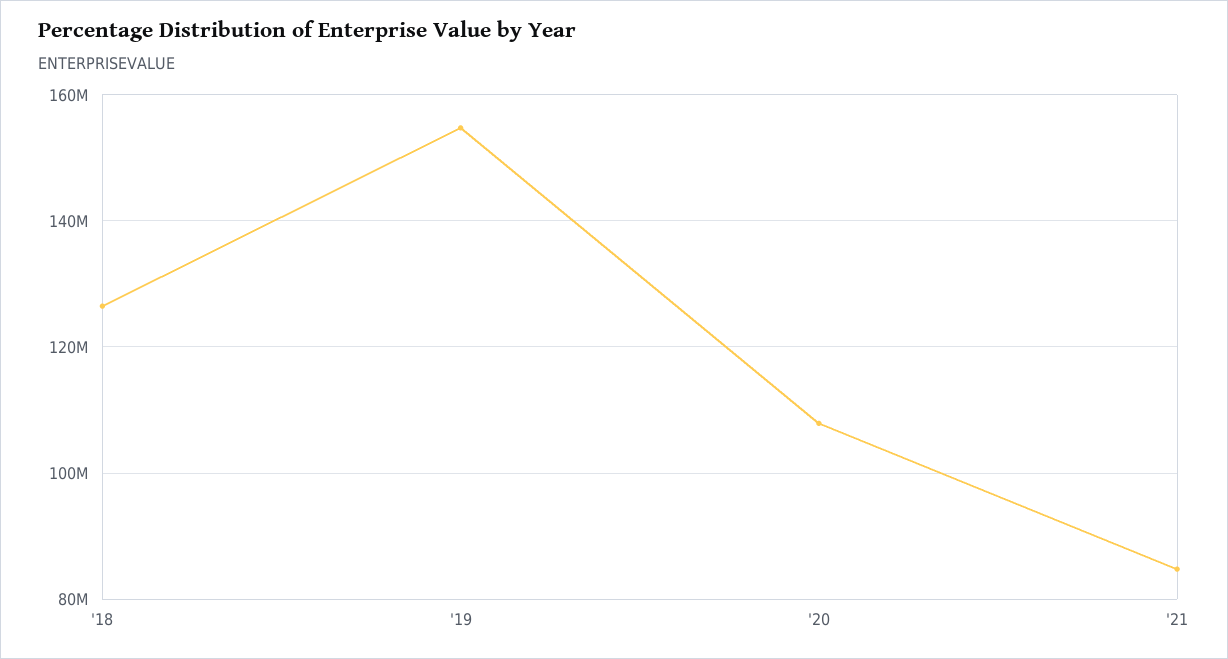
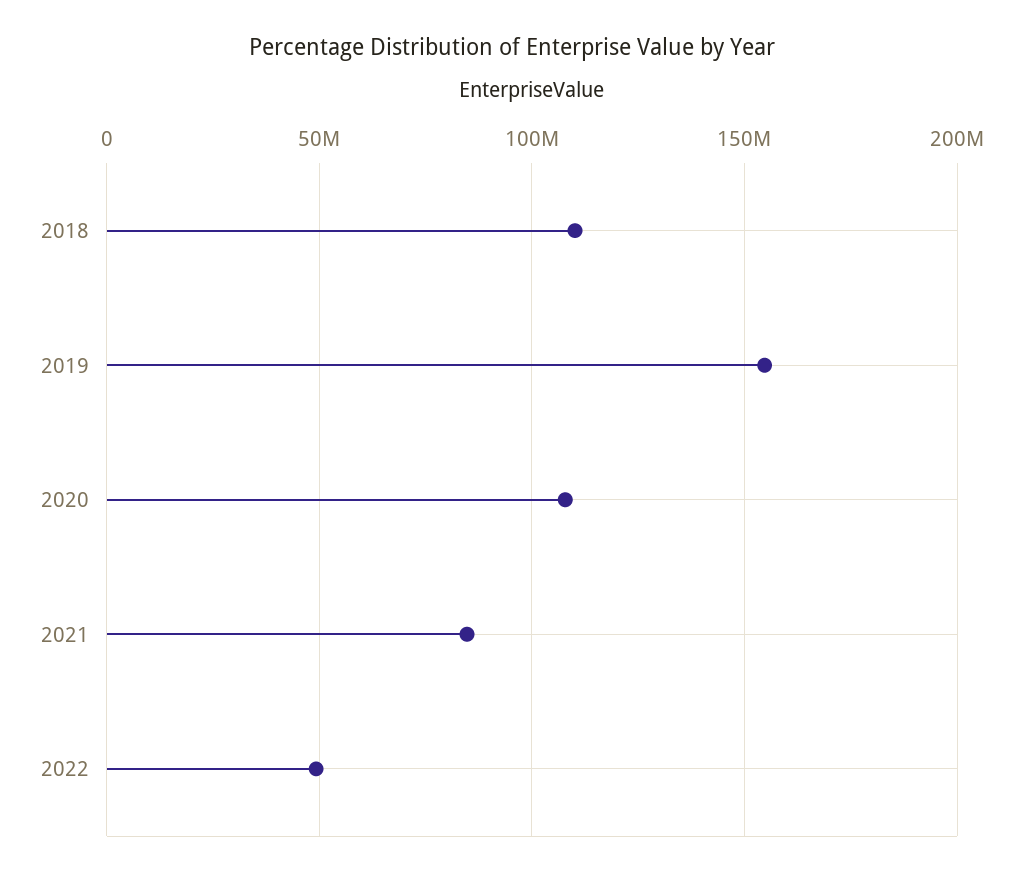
'18: 126000000 -> 110000000
2022: none -> 50000000

